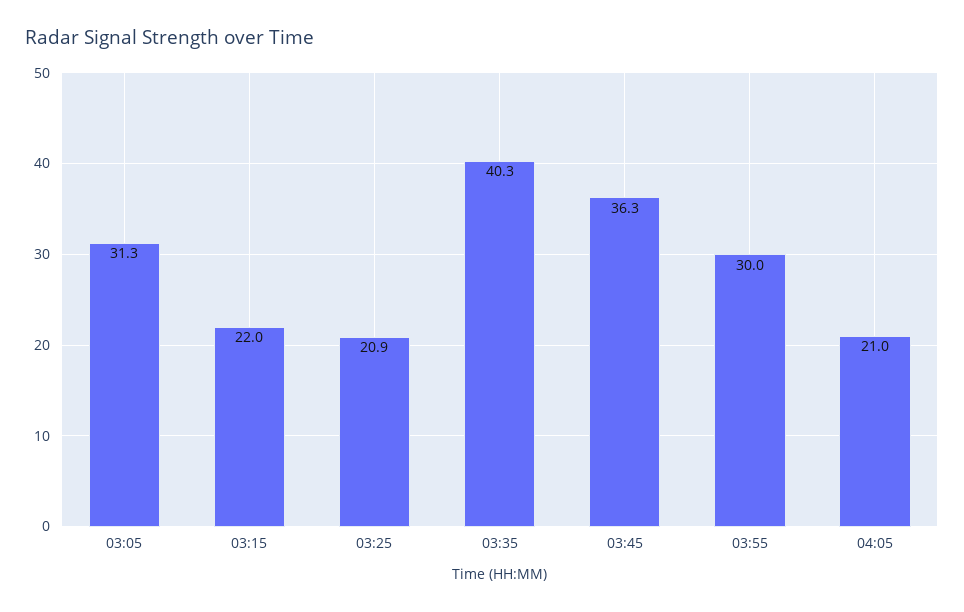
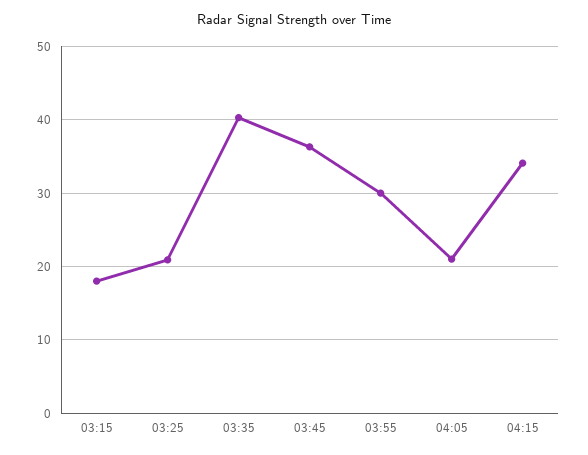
03:05: 31.3 -> none
03:15: 22 -> 18
04:15: none -> 34

